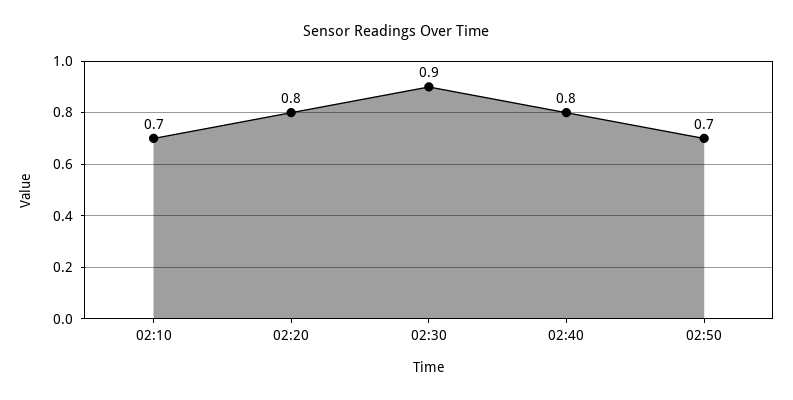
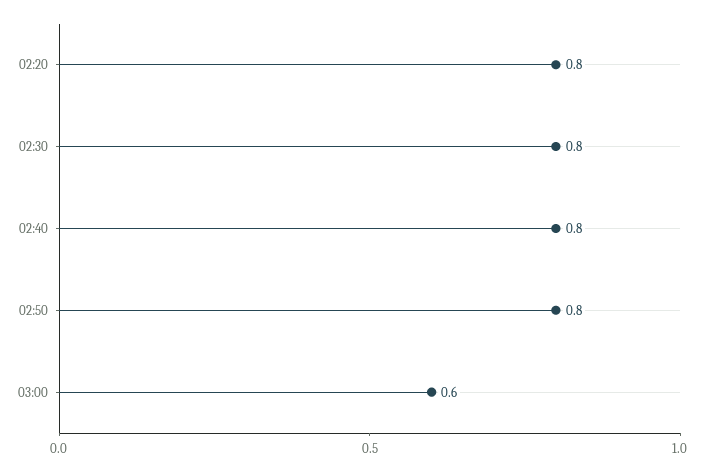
02:10: 0.7 -> none
02:30: 0.9 -> 0.8
02:50: 0.7 -> 0.8
03:00: none -> 0.6

